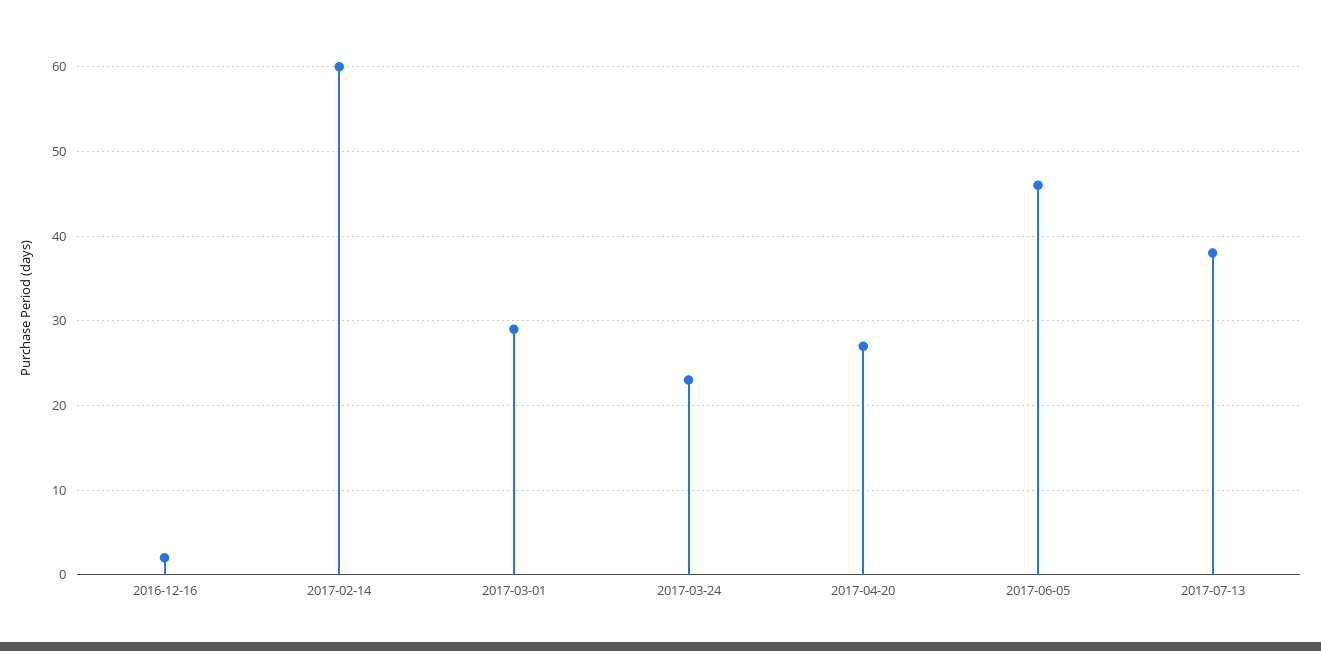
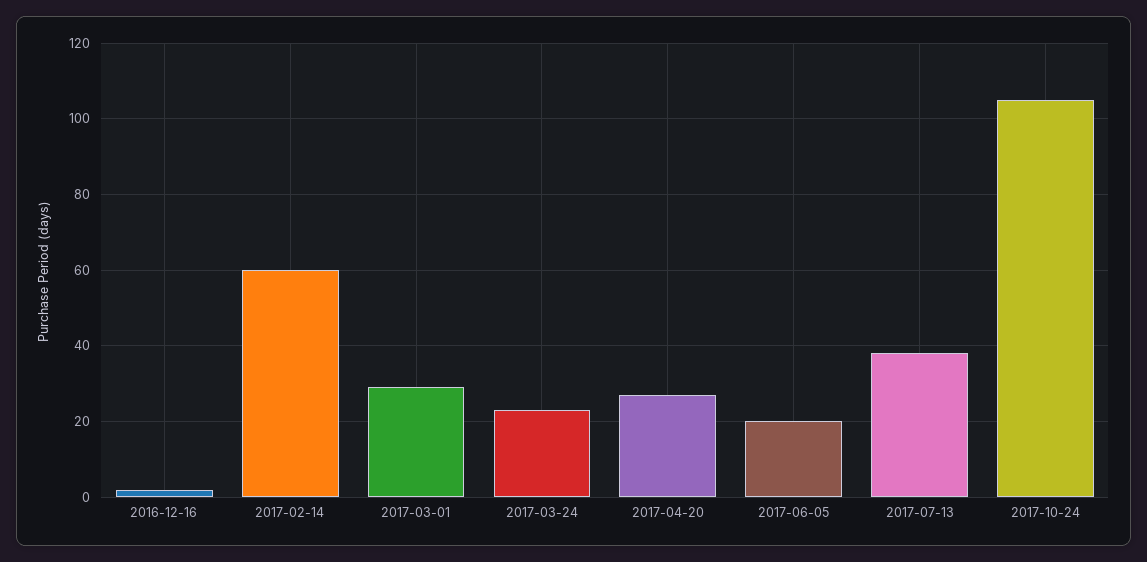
2017-06-05: 46 -> 20
2017-10-24: none -> 105

